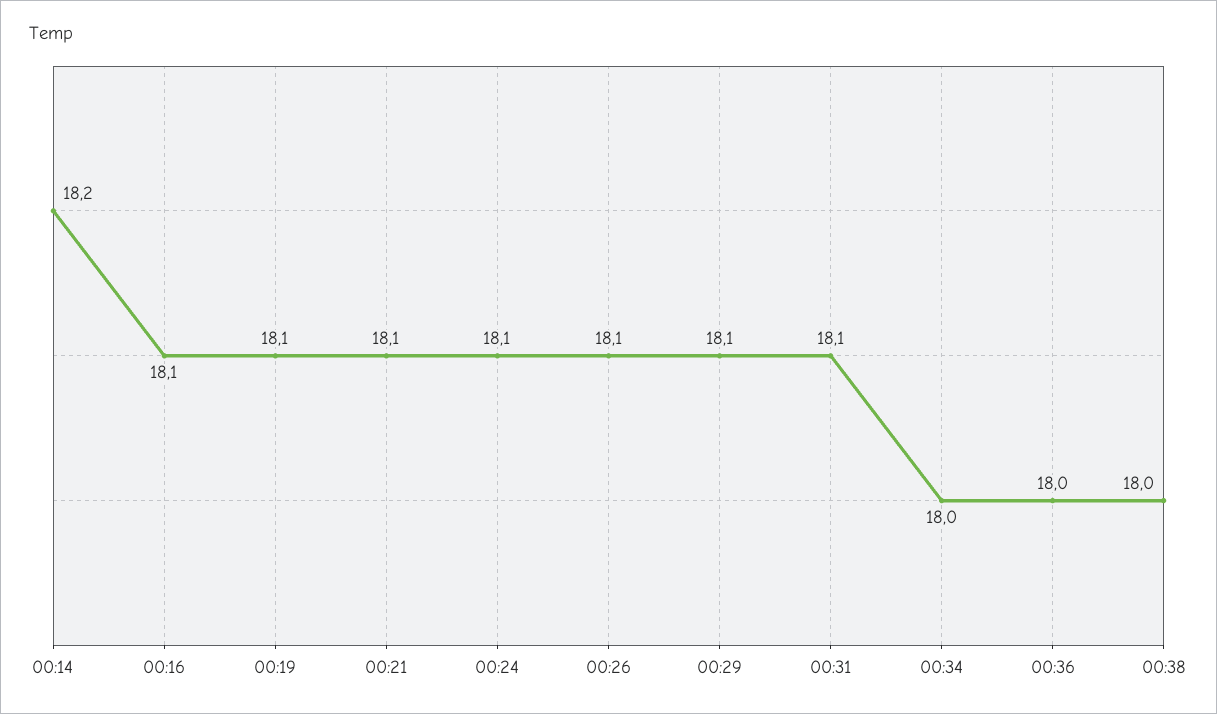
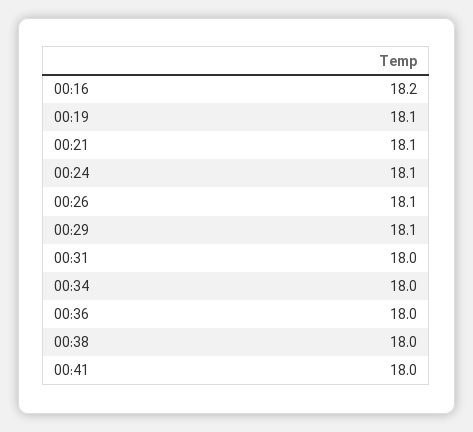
00:14: 18.2 -> none
00:16: 18.1 -> 18.2
00:31: 18.1 -> 18
00:41: none -> 18

